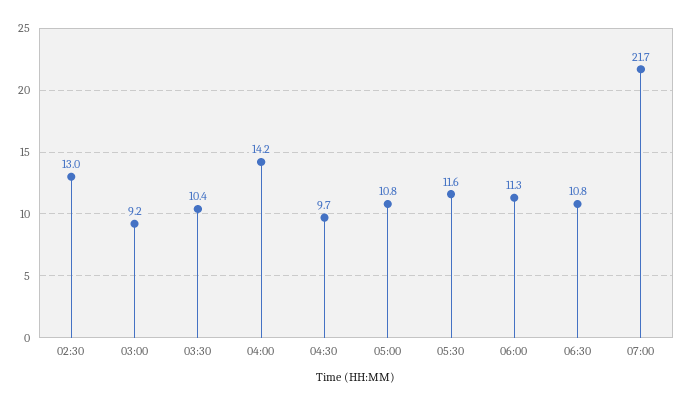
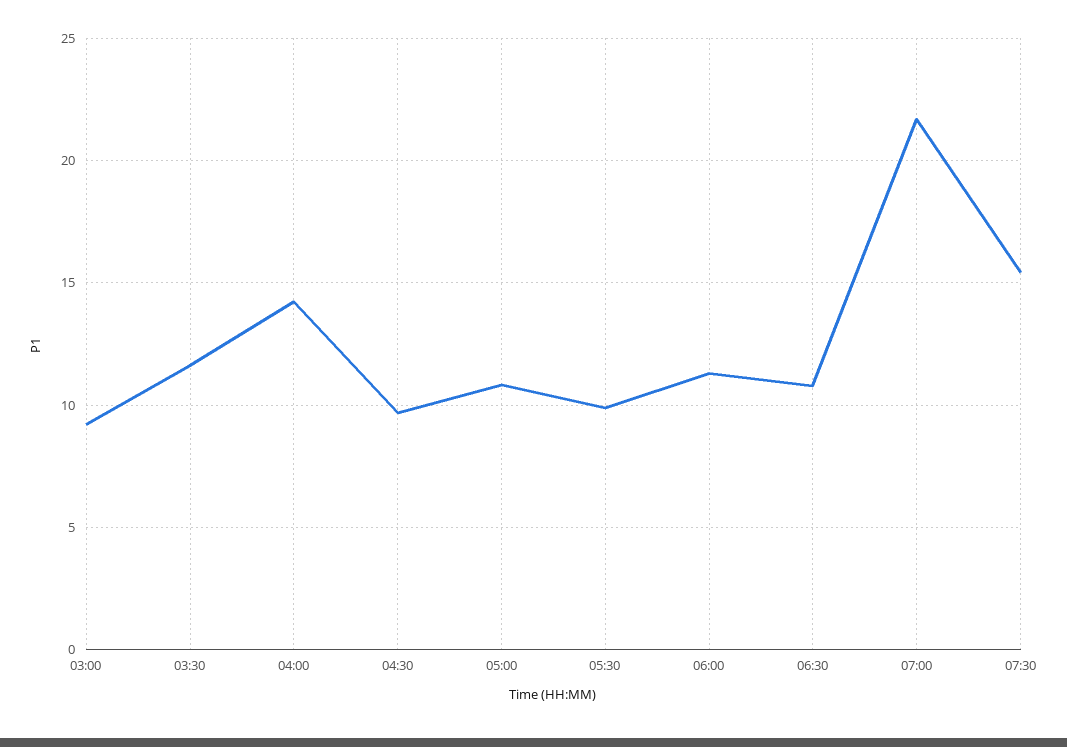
02:30: 13 -> none
03:30: 10.4 -> 11.5
05:30: 11.6 -> 10
07:30: none -> 15.5

